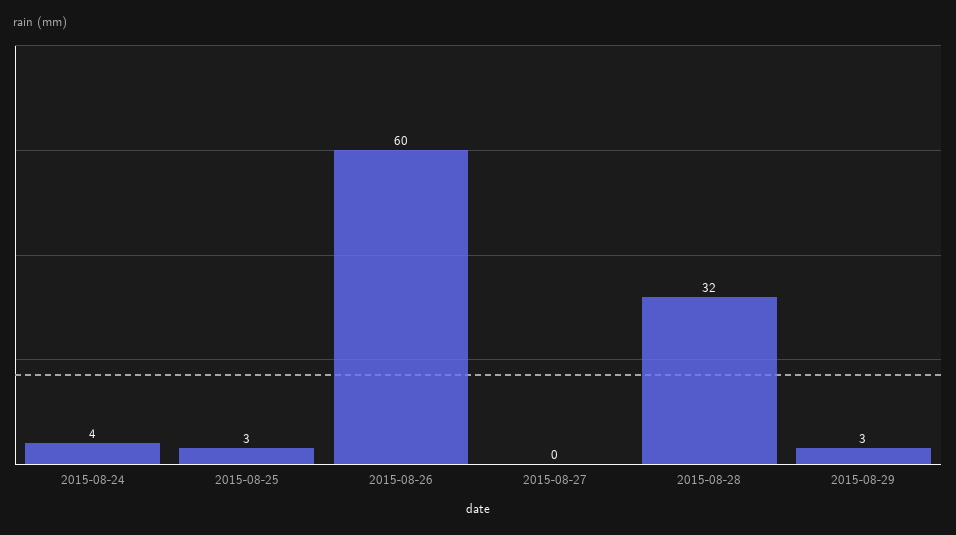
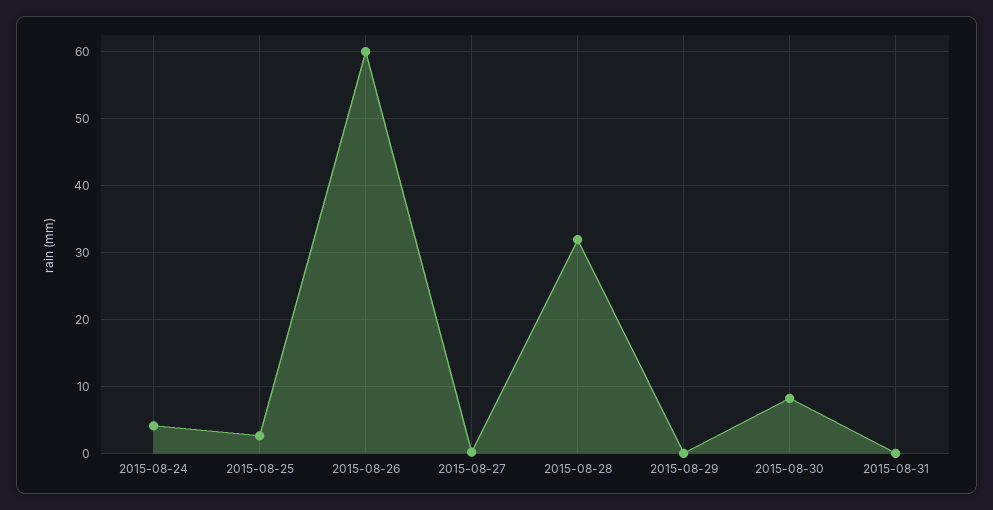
2015-08-29: 3 -> 0
2015-08-30: none -> 8
2015-08-31: none -> 0

